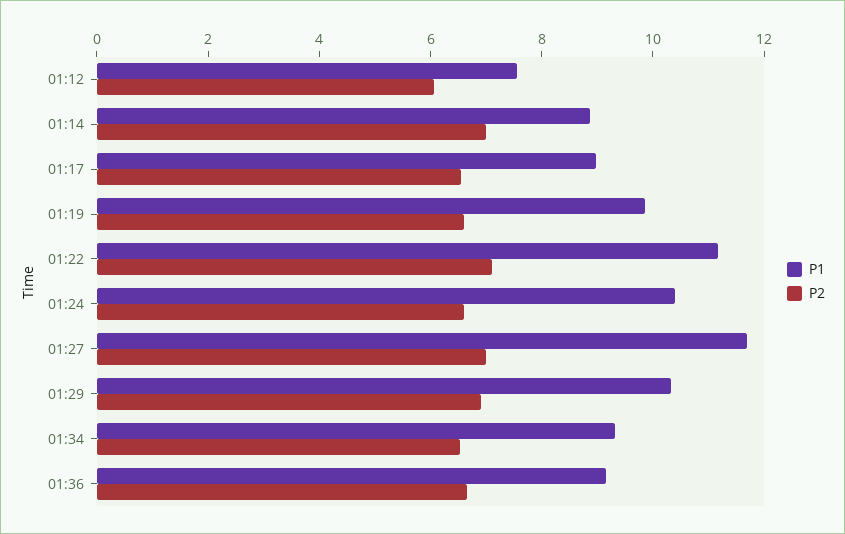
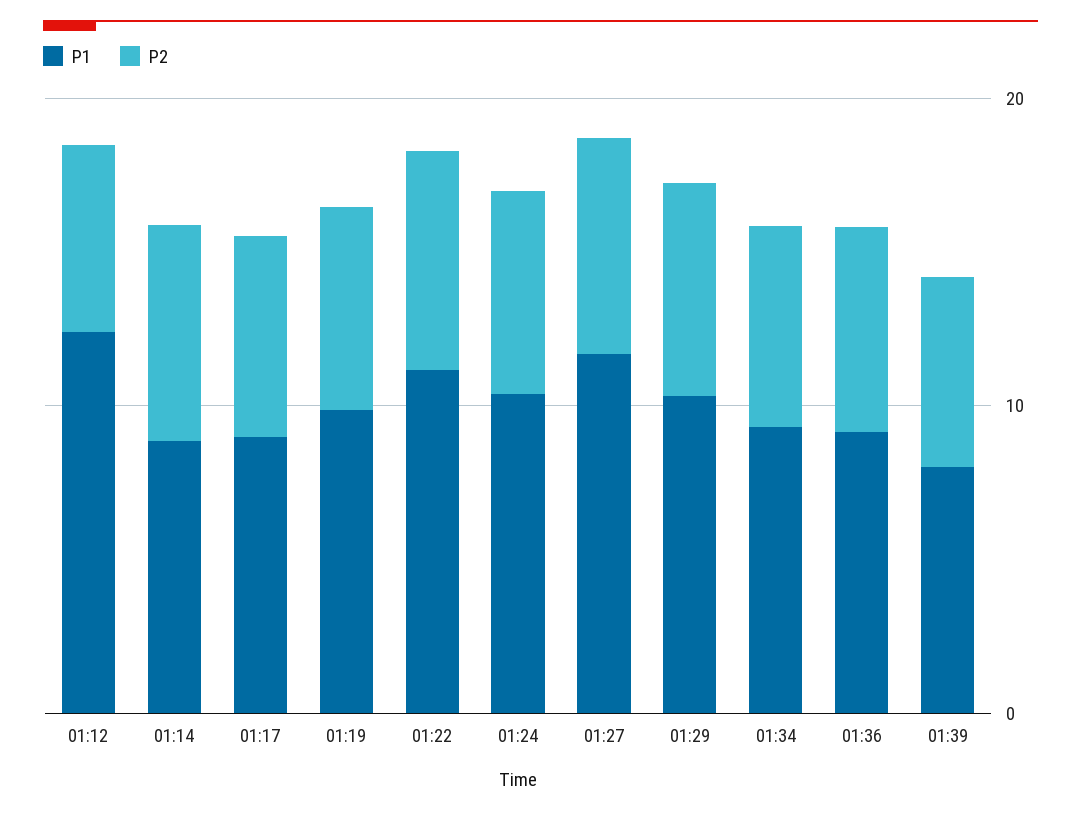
P1, 01:12: 7.5 -> 12
P1, 01:39: none -> 8
P2, 01:39: none -> 6

